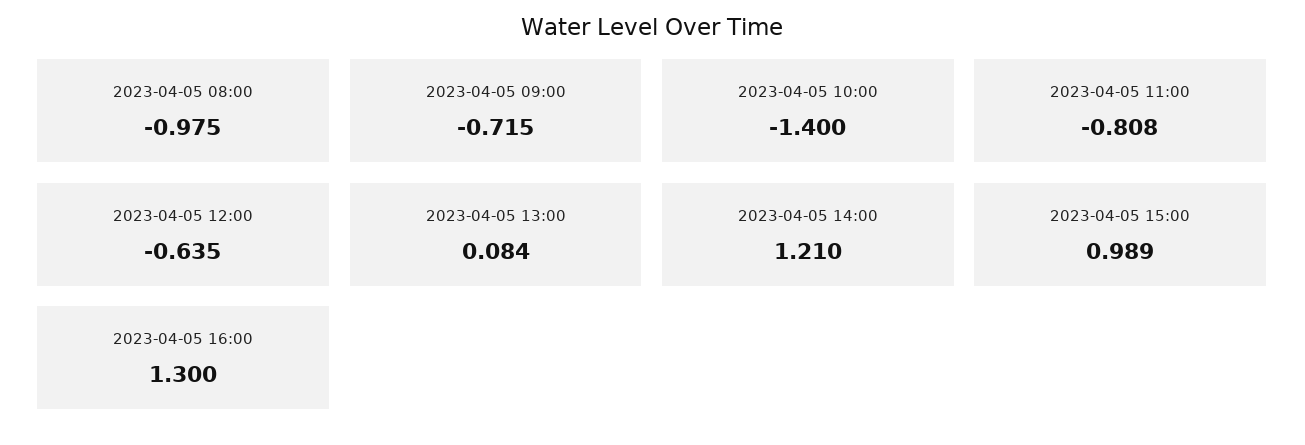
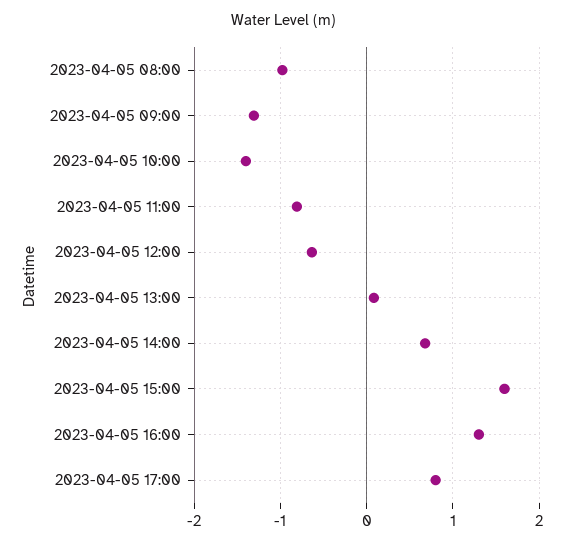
2023-04-05 09:00: -0.715 -> -1.3
2023-04-05 14:00: 1.21 -> 0.7
2023-04-05 15:00: 0.989 -> 1.6
2023-04-05 17:00: none -> 0.8

